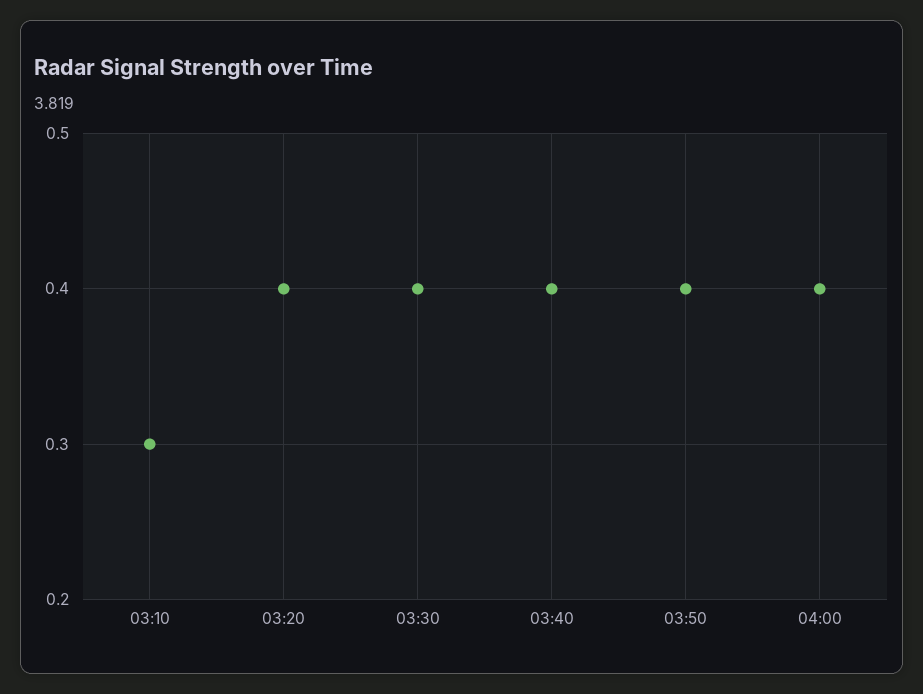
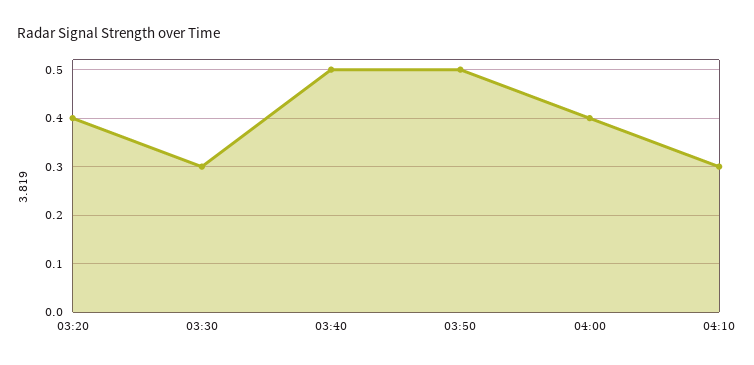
03:10: 0.3 -> none
03:30: 0.4 -> 0.3
03:40: 0.4 -> 0.5
03:50: 0.4 -> 0.5
04:10: none -> 0.3

